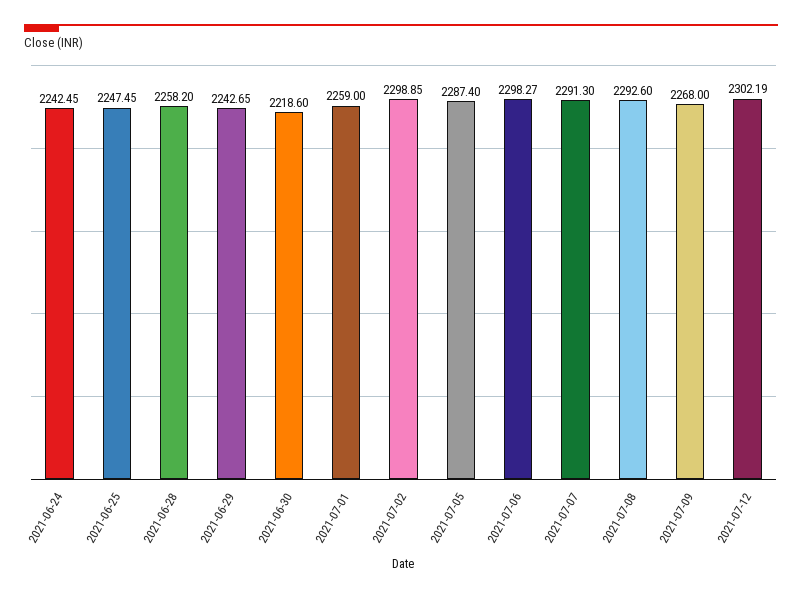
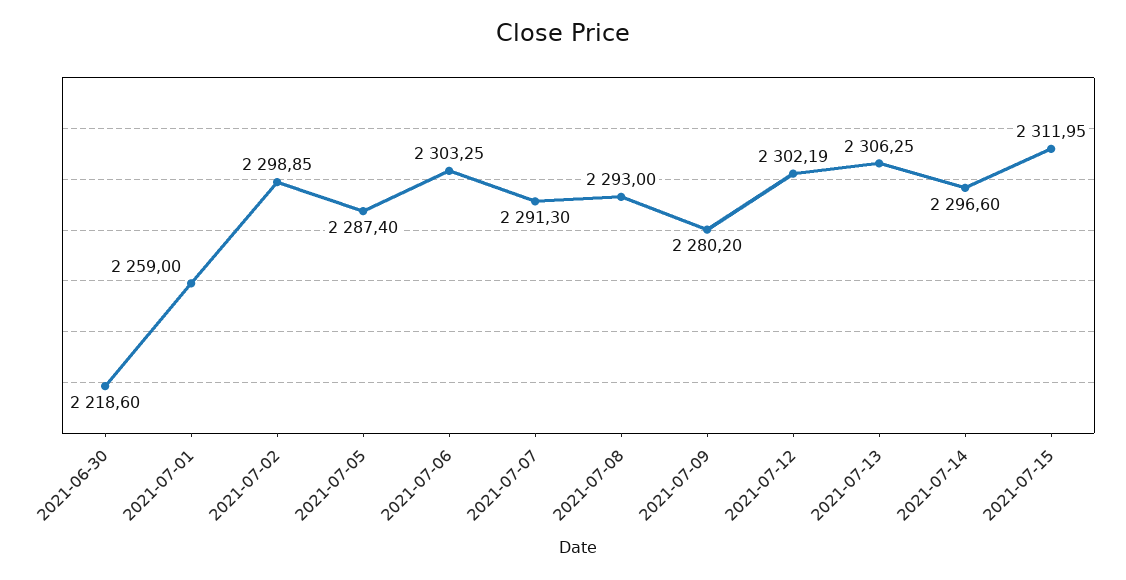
2021-06-24: 2242.45 -> none
2021-06-25: 2247.45 -> none
2021-06-28: 2258.2 -> none
2021-06-29: 2242.65 -> none
2021-07-06: 2298.27 -> 2303.25
2021-07-08: 2292.6 -> 2293
2021-07-09: 2268 -> 2280.2
2021-07-13: none -> 2306.25
2021-07-14: none -> 2296.6
2021-07-15: none -> 2311.95

